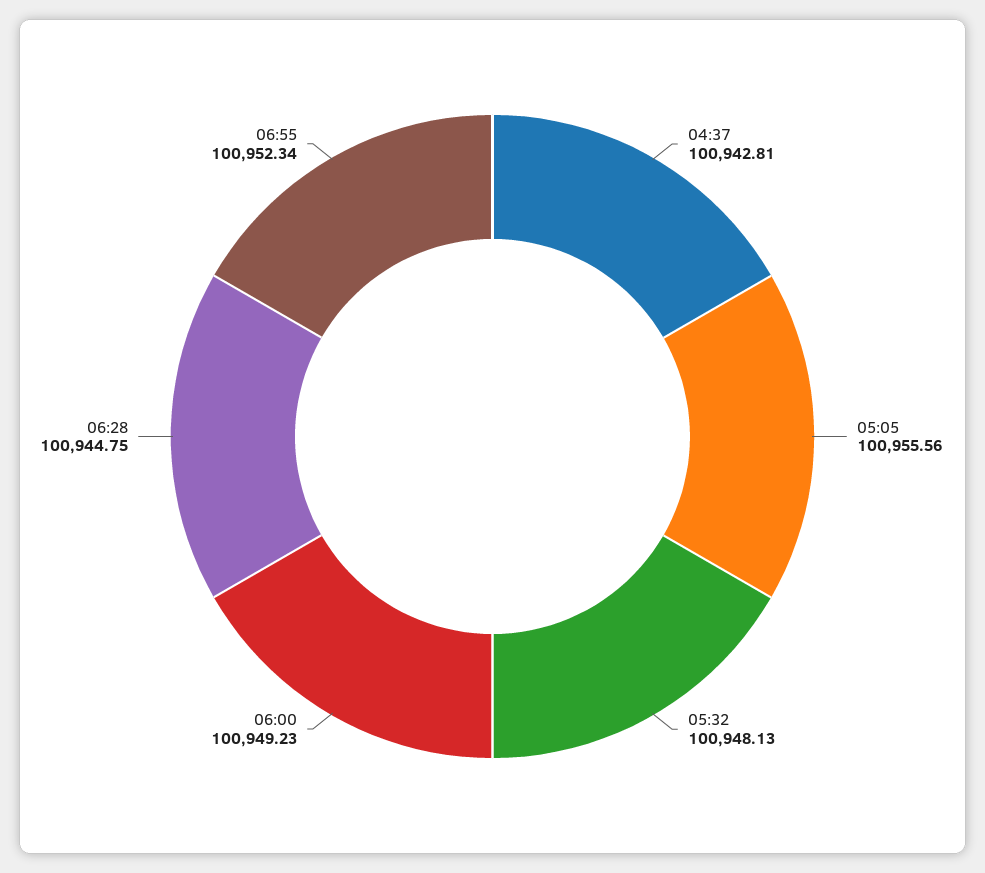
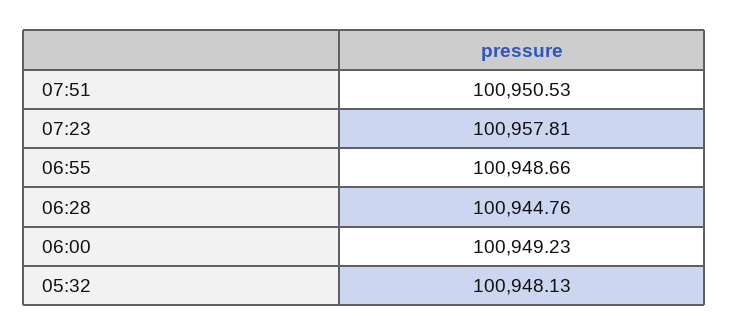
04:37: 100942.81 -> none
05:05: 100955.56 -> none
06:28: 100944.75 -> 100944.76
06:55: 100952.34 -> 100948.66
07:51: none -> 100950.53
07:23: none -> 100957.81

